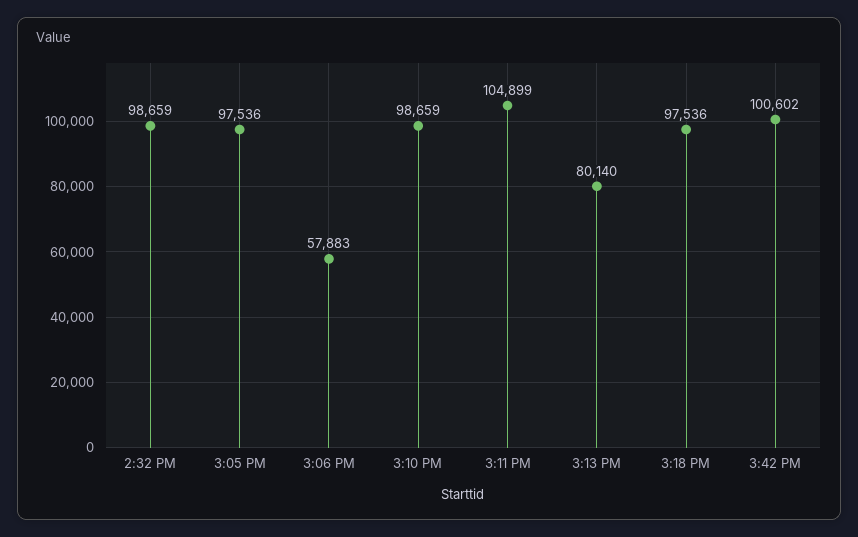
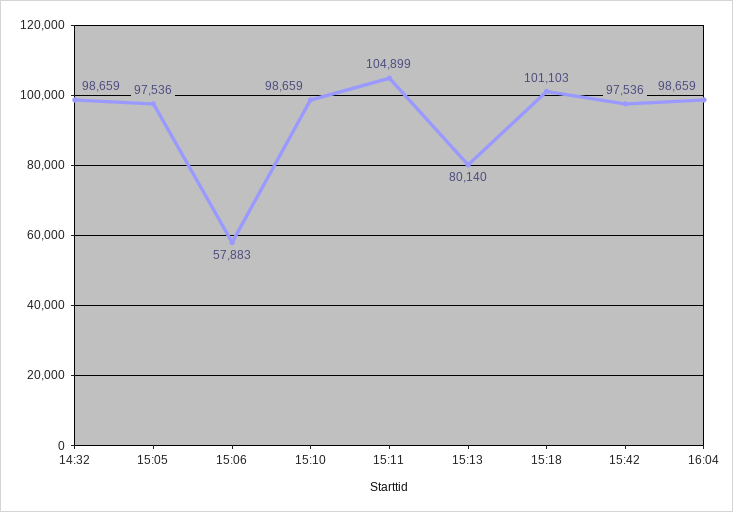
3:18 PM: 97536 -> 101103
3:42 PM: 100602 -> 97536
16:04: none -> 98659

